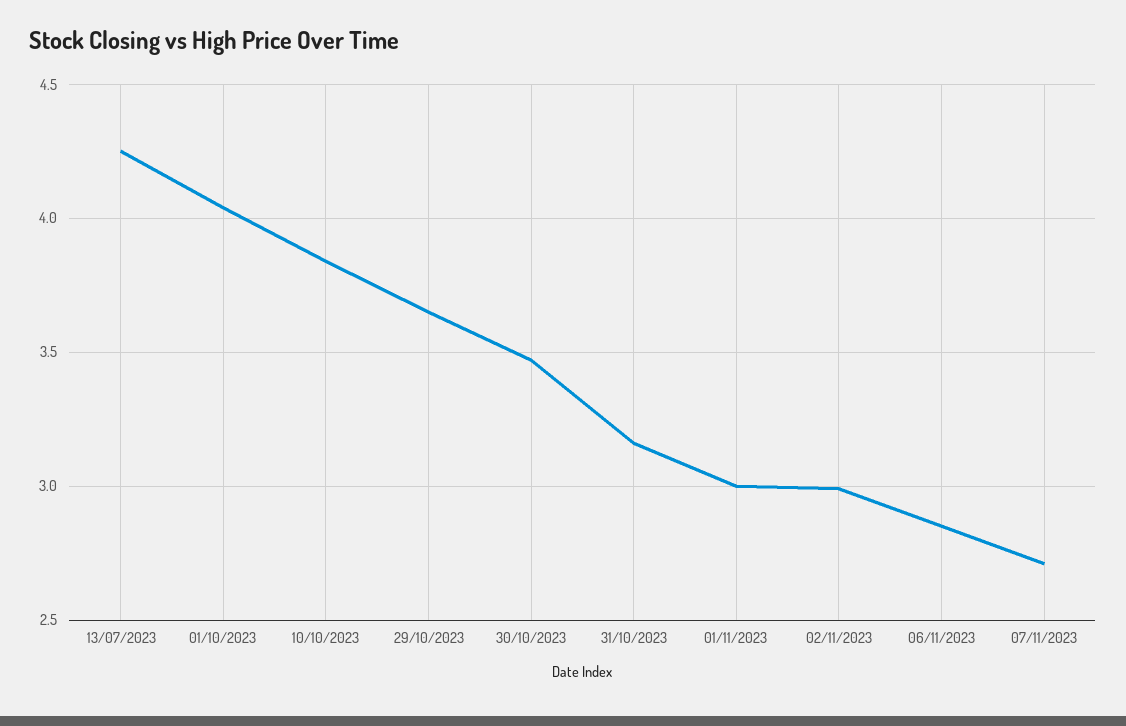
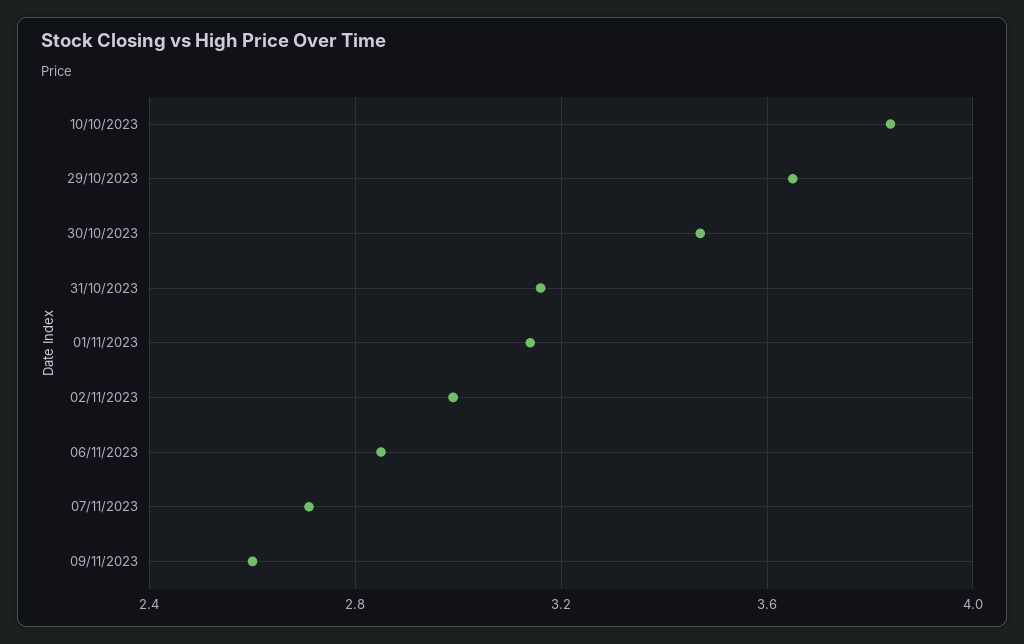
13/07/2023: 4.25 -> none
01/10/2023: 4.05 -> none
01/11/2023: 3 -> 3.15
09/11/2023: none -> 2.6

